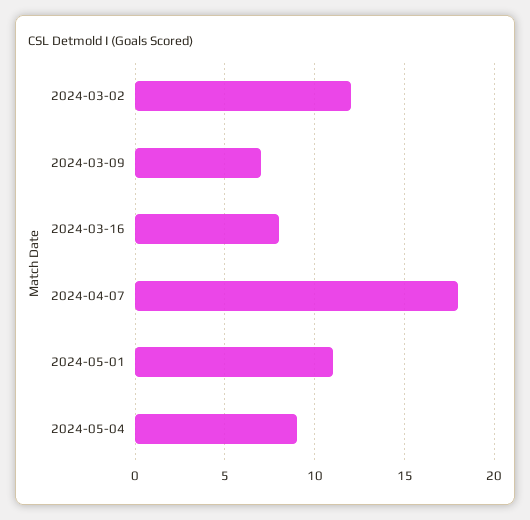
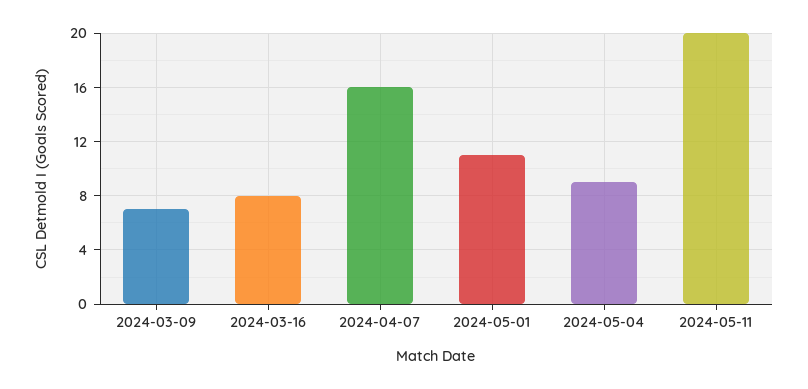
2024-03-02: 12 -> none
2024-04-07: 18 -> 16
2024-05-11: none -> 20

